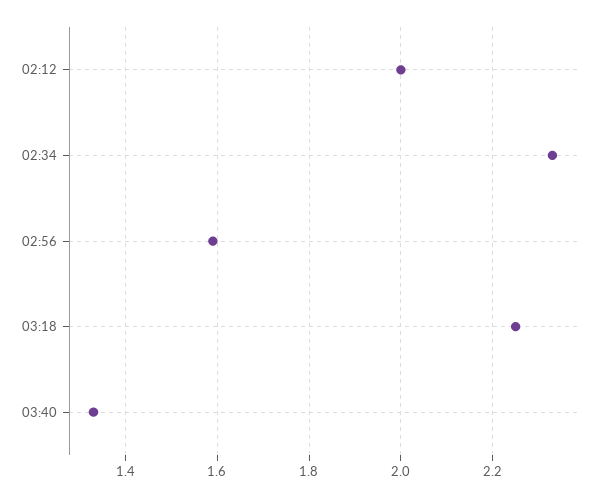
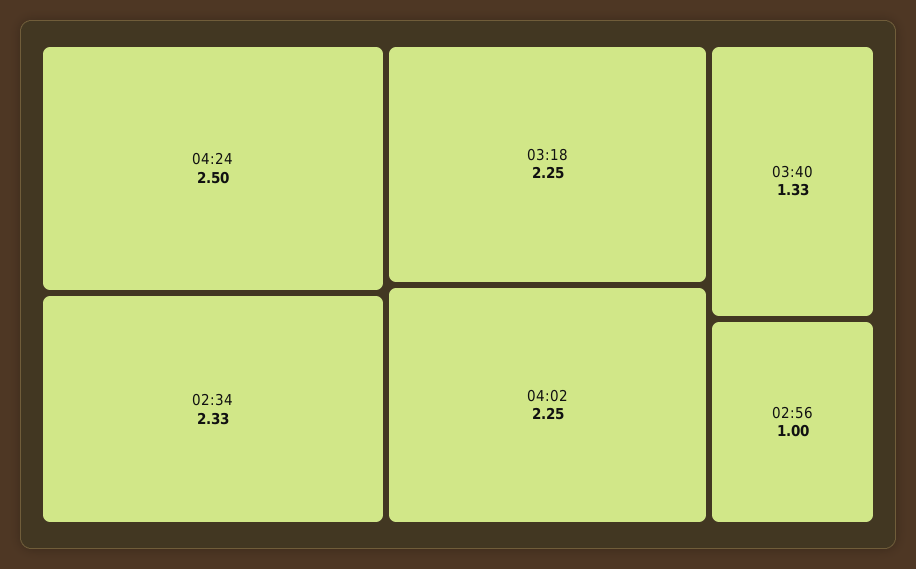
02:12: 2 -> none
02:56: 1.6 -> 1
04:24: none -> 2.5
04:02: none -> 2.25

